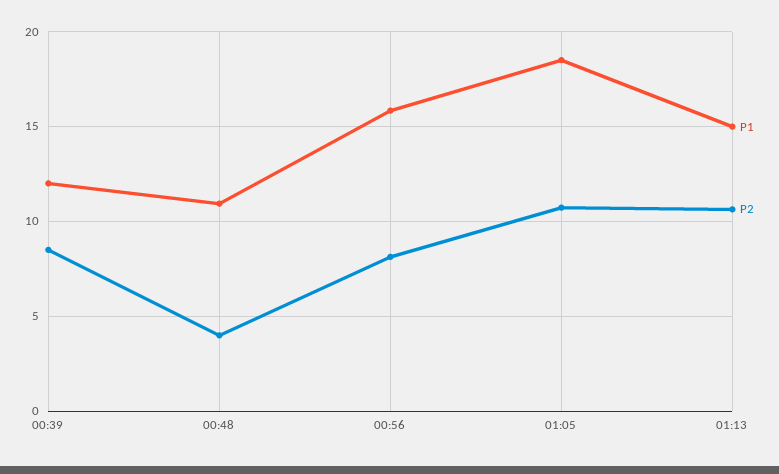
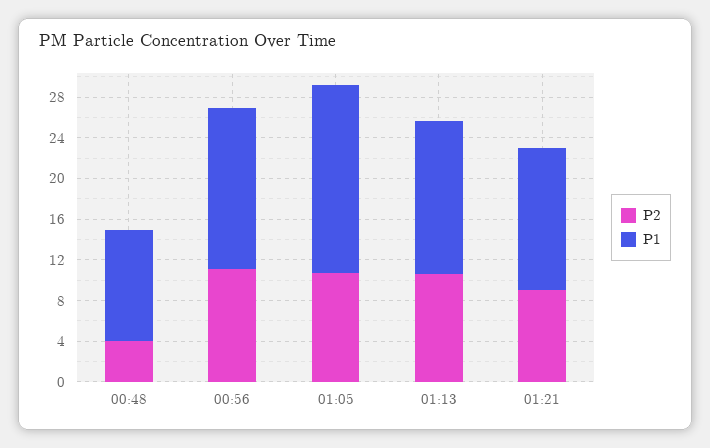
P1, 00:39: 12 -> none
P2, 00:39: 8.5 -> none
P2, 00:56: 8 -> 11
P2, 01:21: none -> 9
P1, 01:21: none -> 14

